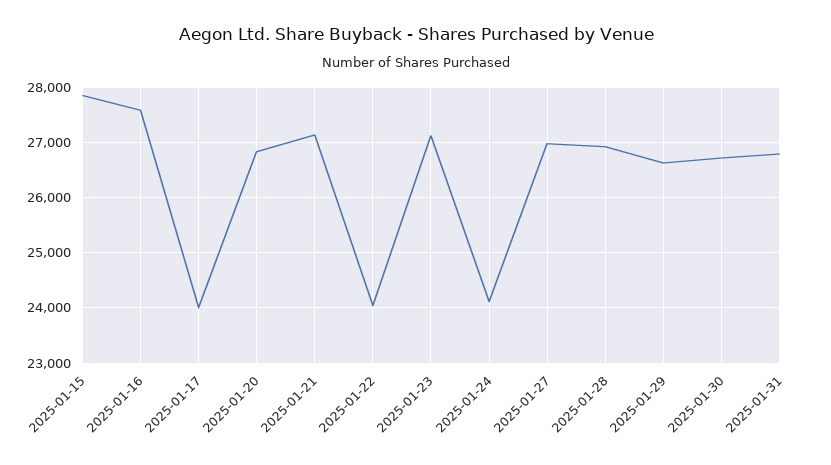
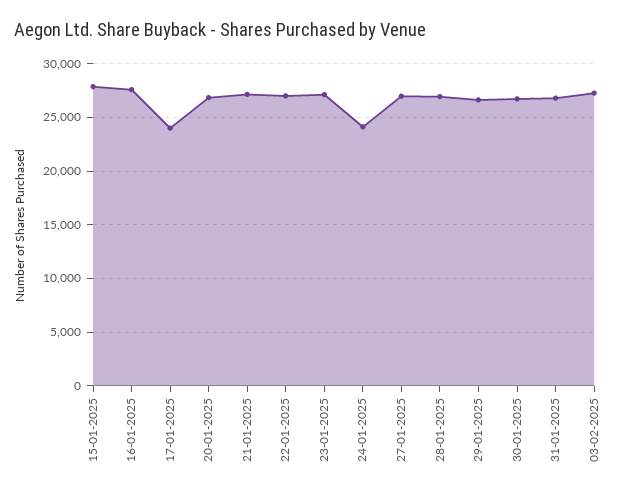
2025-01-22: 24000 -> 27000
03-02-2025: none -> 27000

